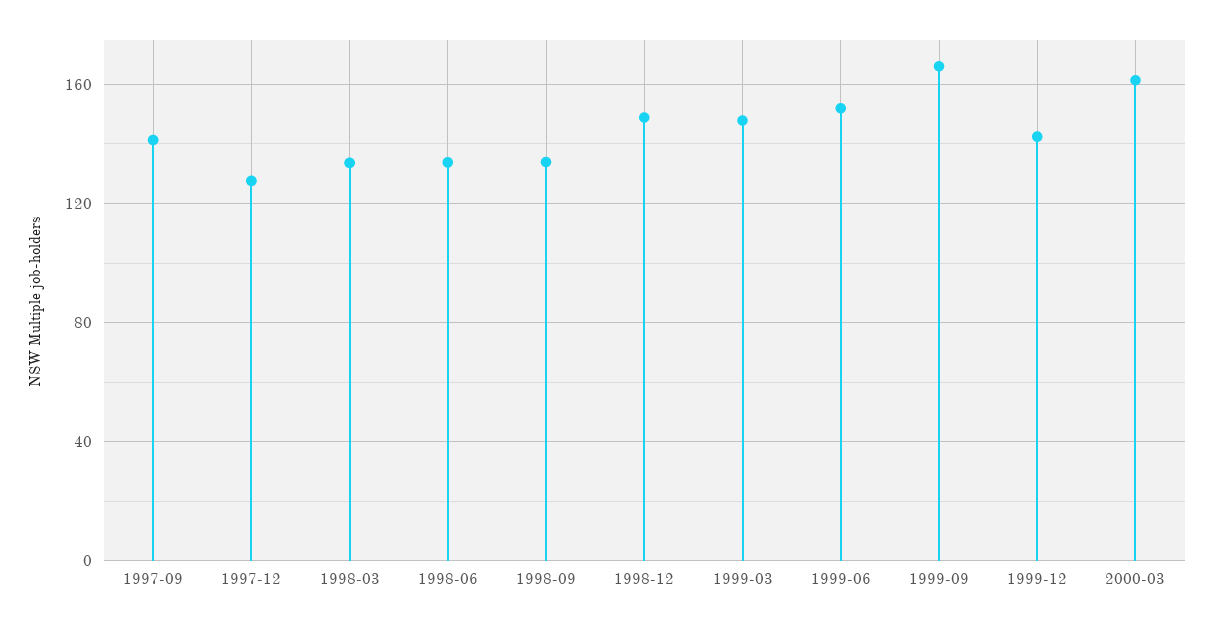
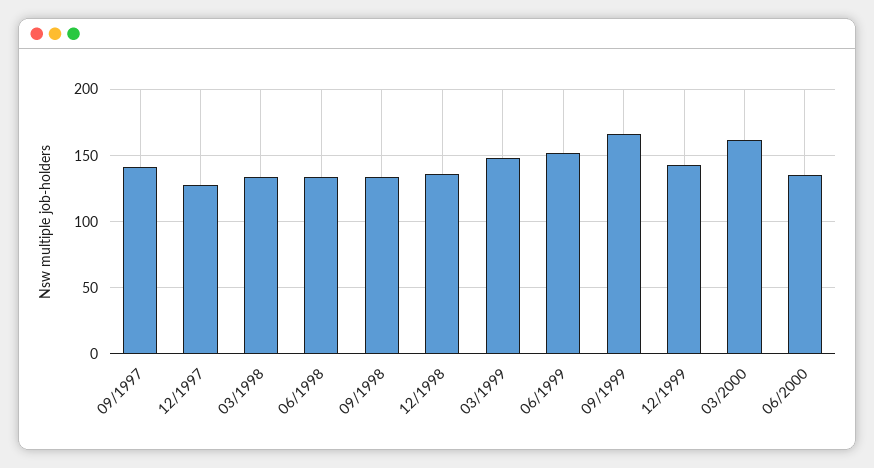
1998-12: 150 -> 135
06/2000: none -> 135

